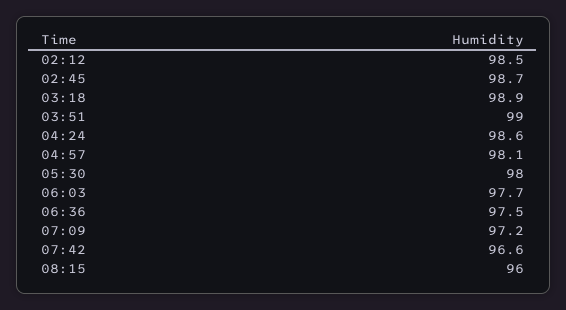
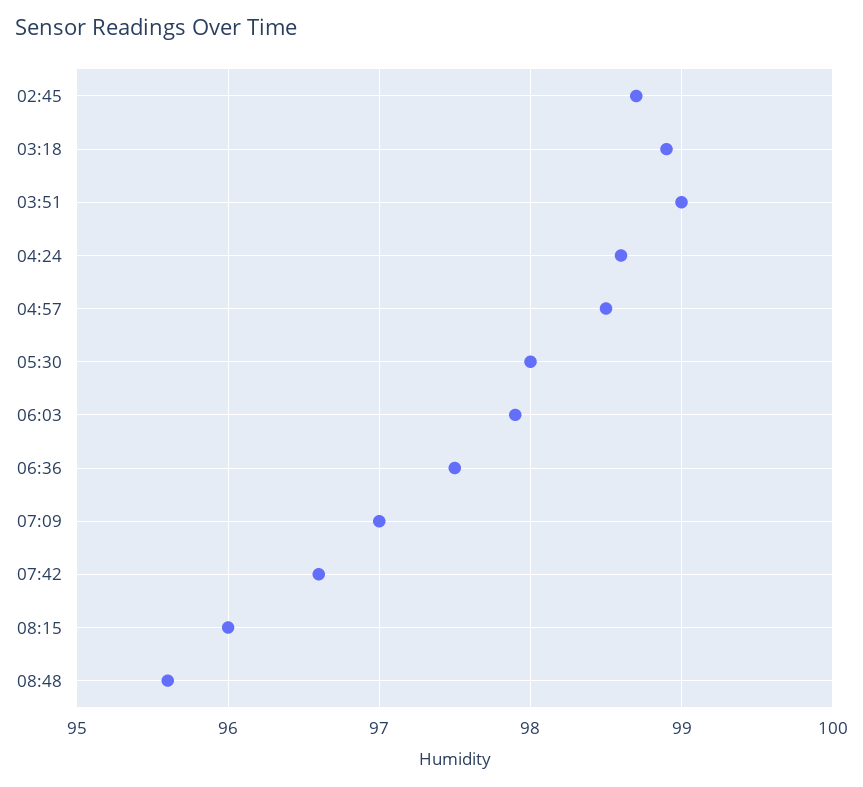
02:12: 98.5 -> none
04:57: 98.1 -> 98.5
06:03: 97.7 -> 97.9
07:09: 97.2 -> 97
08:48: none -> 95.6

